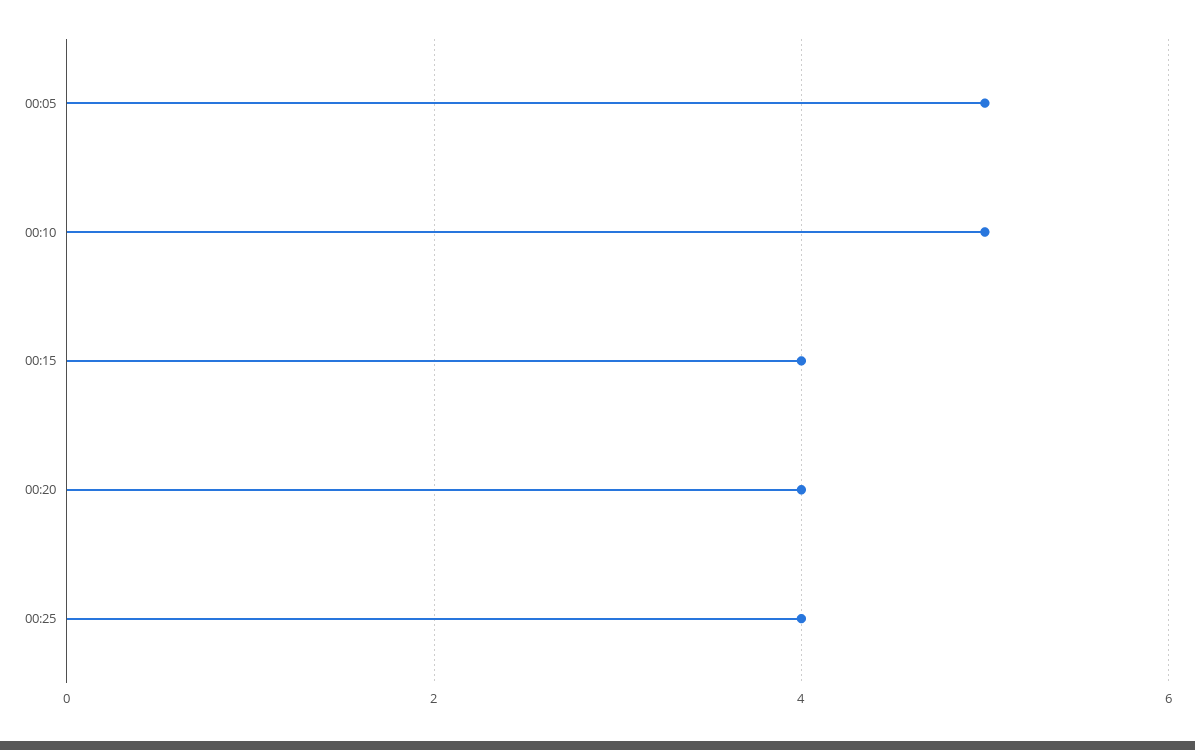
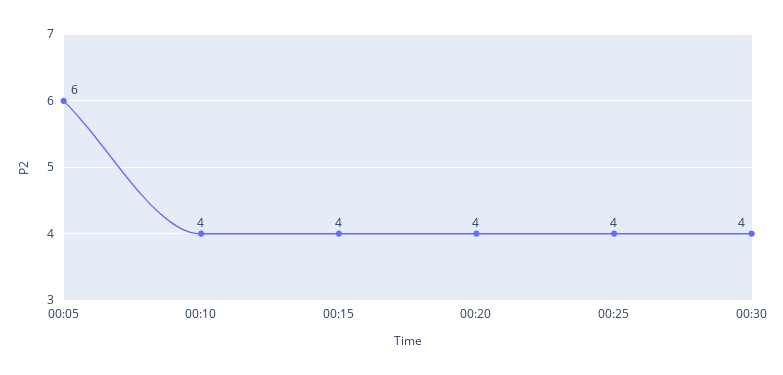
00:05: 5 -> 6
00:10: 5 -> 4
00:30: none -> 4

